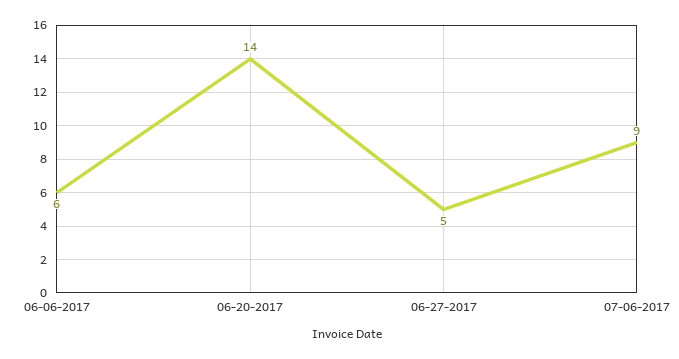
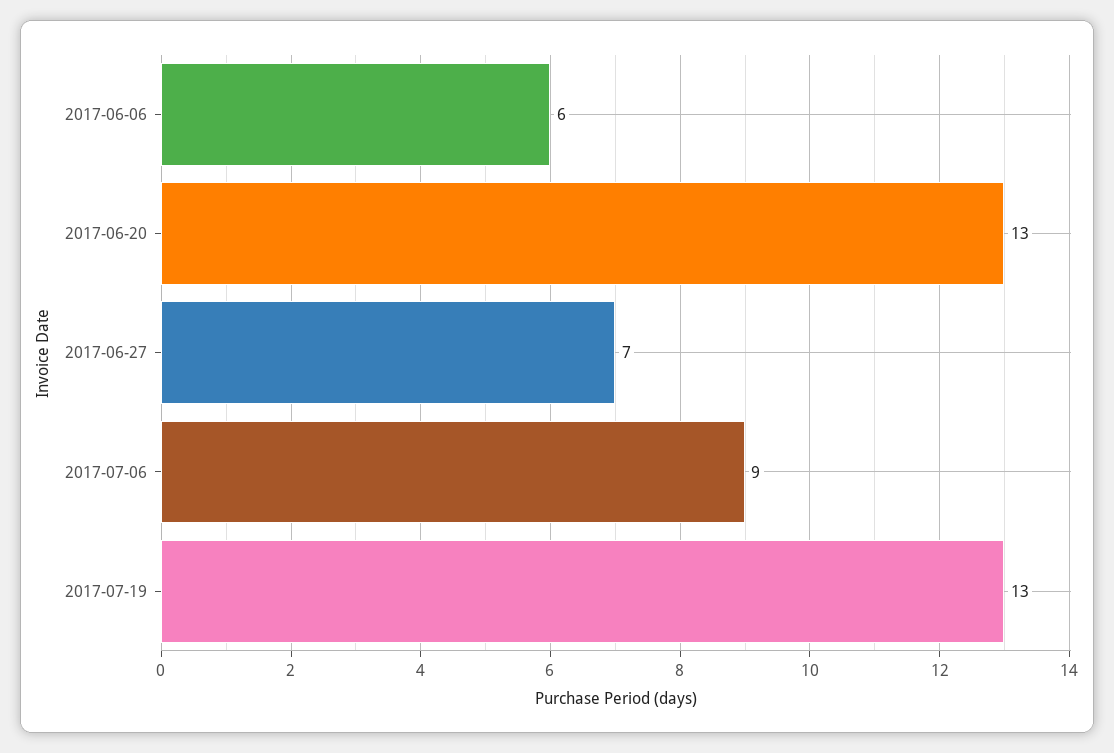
06-20-2017: 14 -> 13
06-27-2017: 5 -> 7
2017-07-19: none -> 13

